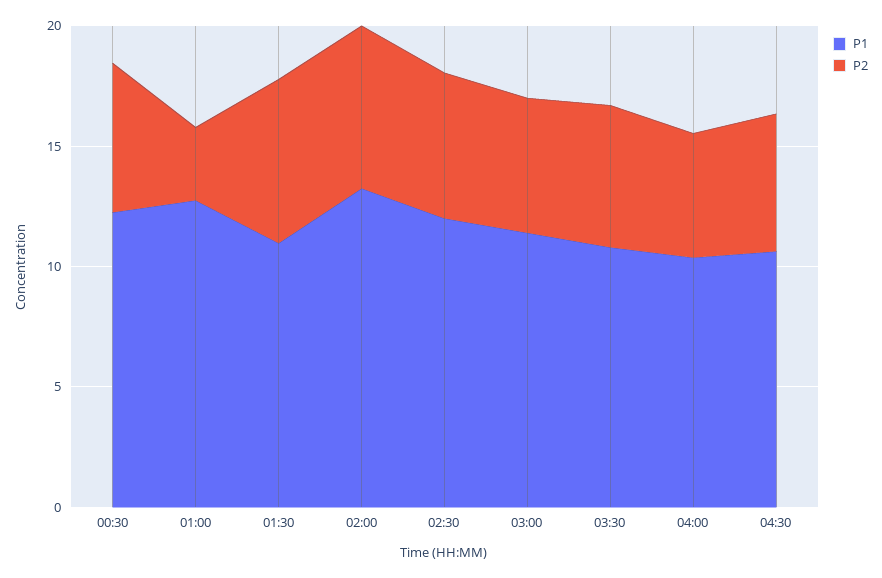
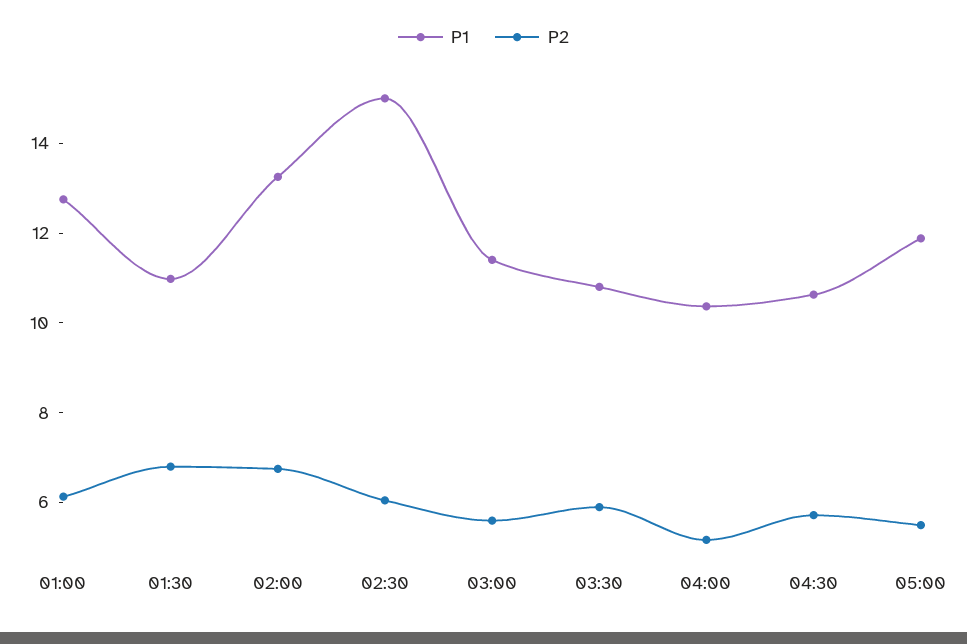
P1, 00:30: 12 -> none
P2, 00:30: 6 -> none
P2, 01:00: 3 -> 6
P1, 02:30: 12 -> 15
P1, 05:00: none -> 12
P2, 05:00: none -> 5.5

